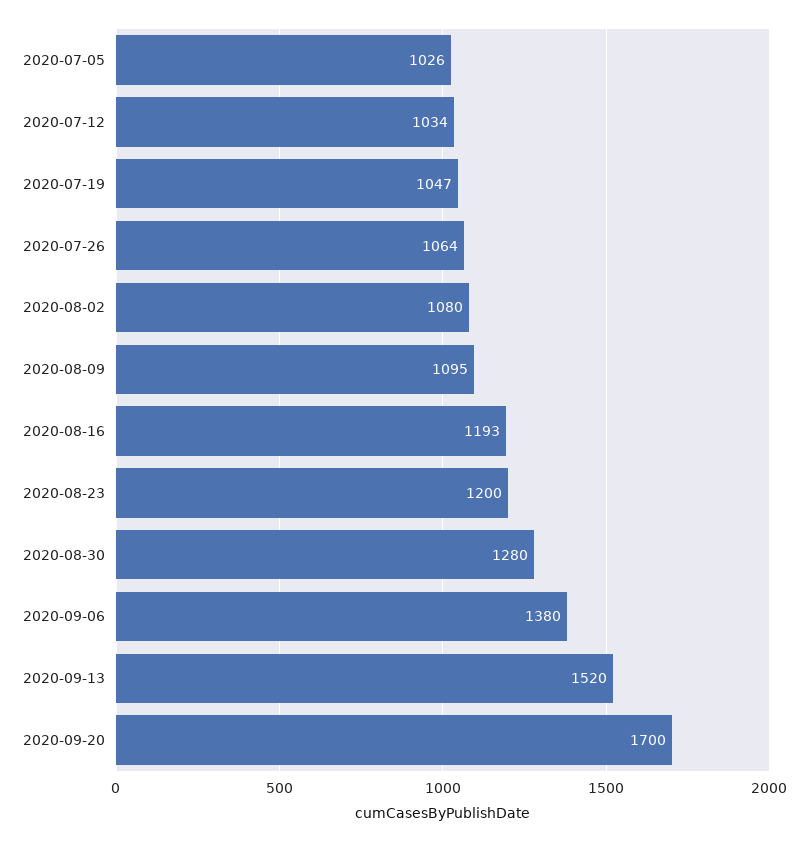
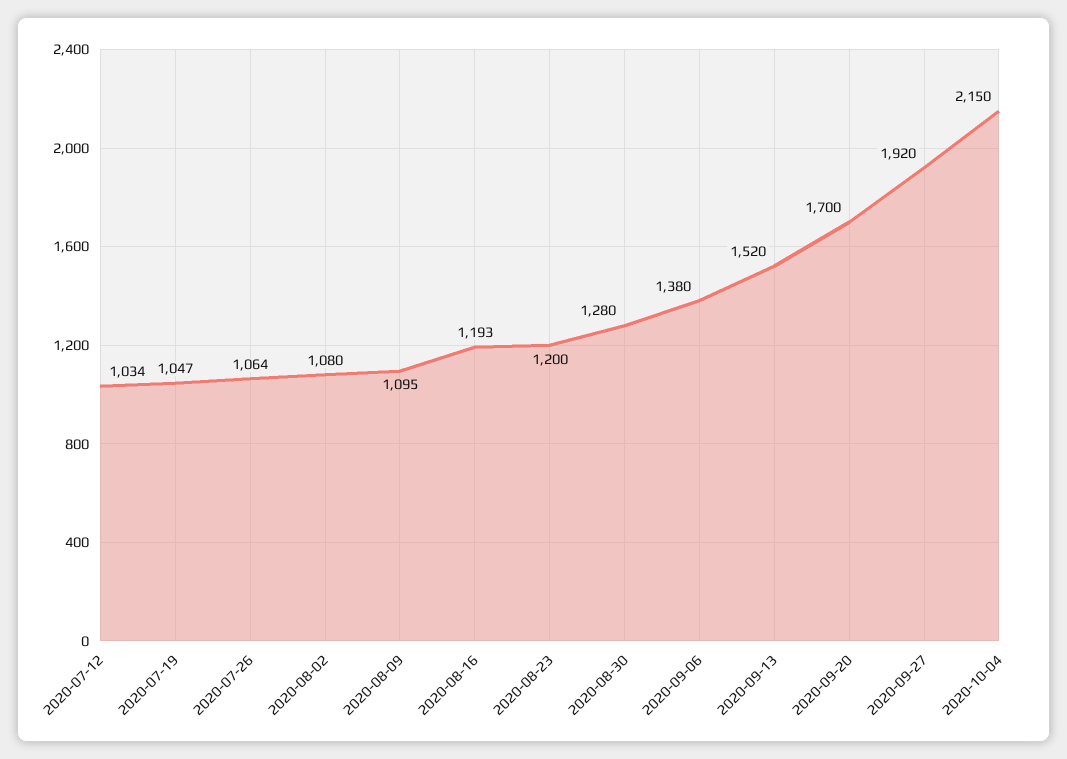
2020-07-05: 1026 -> none
2020-09-27: none -> 1920
2020-10-04: none -> 2150

